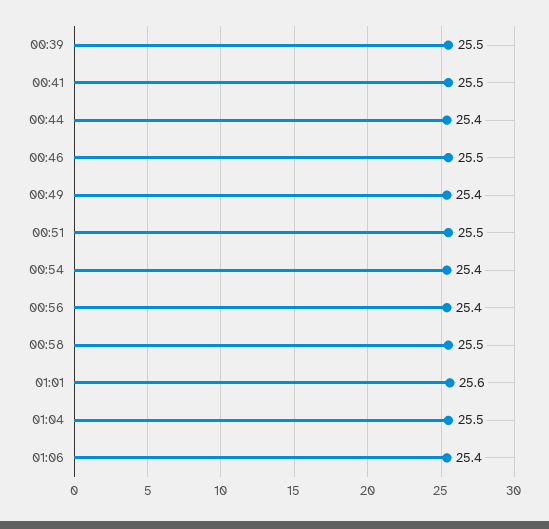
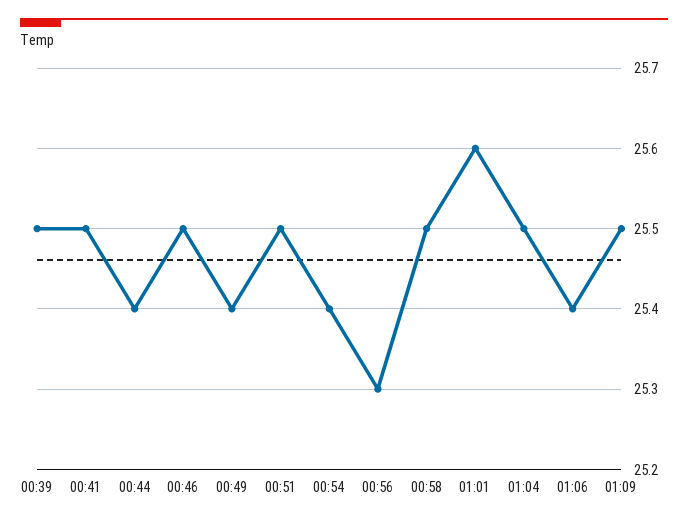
00:56: 25.4 -> 25.3
01:09: none -> 25.5

